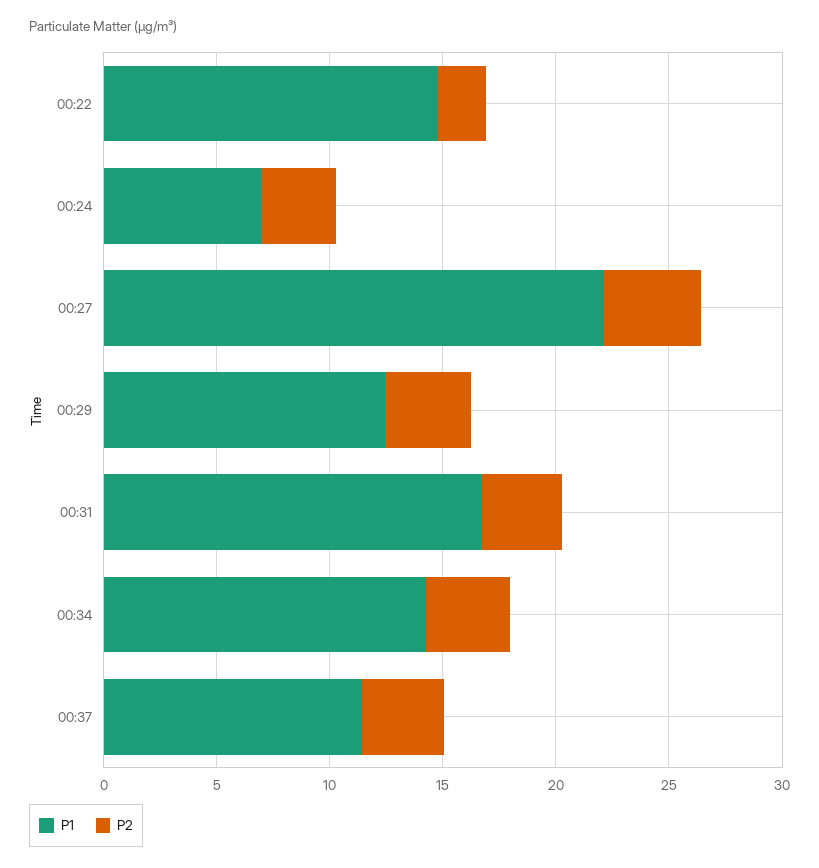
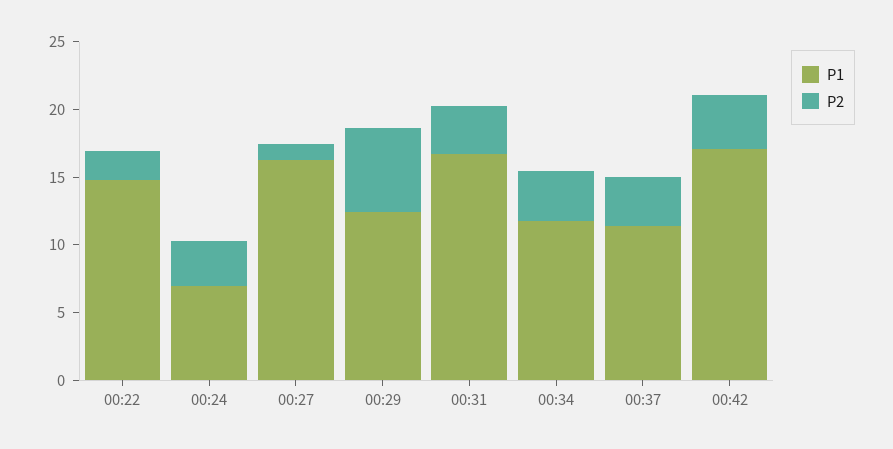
P1, 00:27: 22 -> 16
P2, 00:27: 4 -> 1
P2, 00:29: 4 -> 6
P1, 00:34: 14 -> 12
P1, 00:42: none -> 17
P2, 00:42: none -> 4

